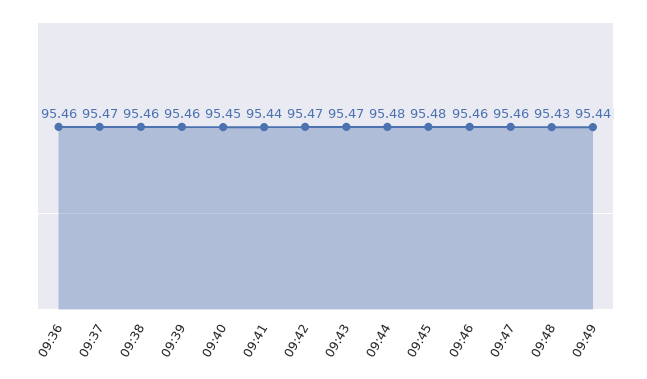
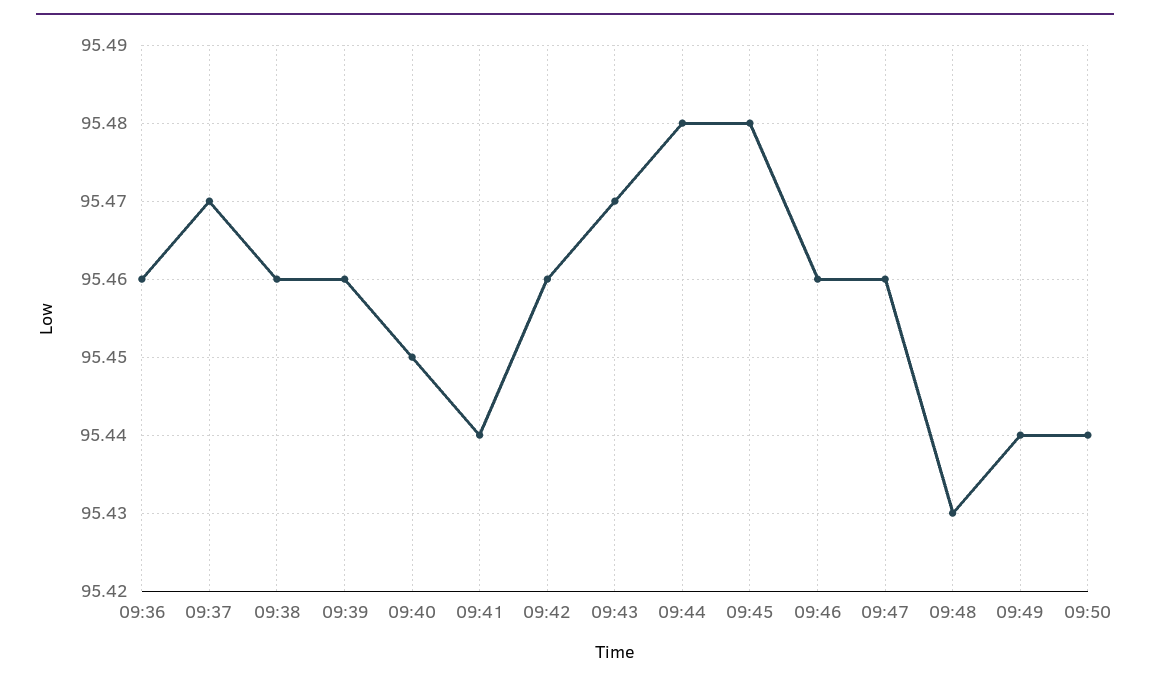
09:42: 95.47 -> 95.46
09:50: none -> 95.44

